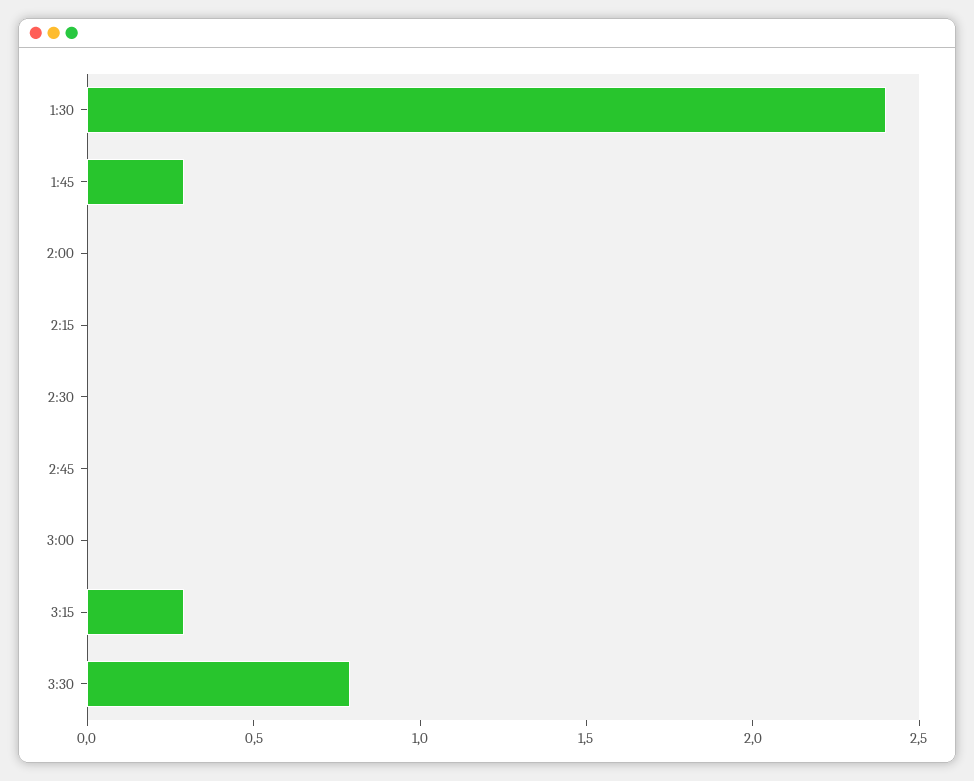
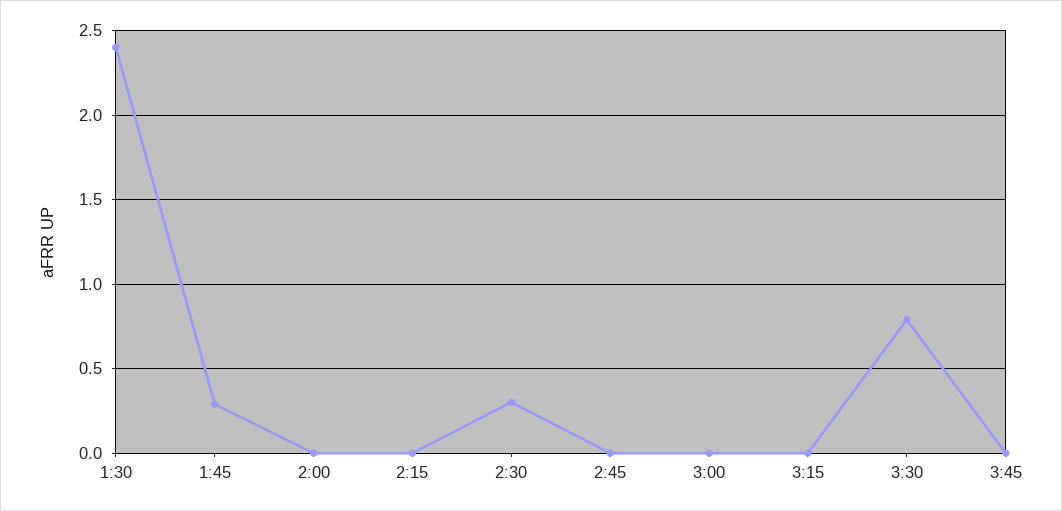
2:30: 0 -> 0.3
3:15: 0.3 -> 0
3:45: none -> 0

